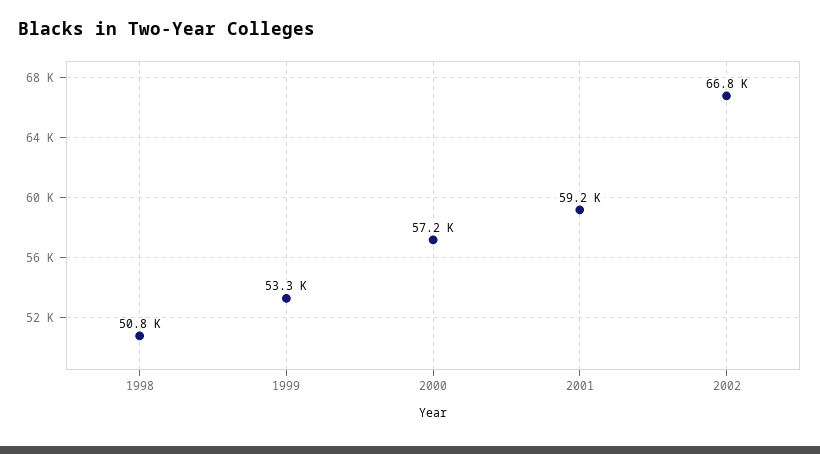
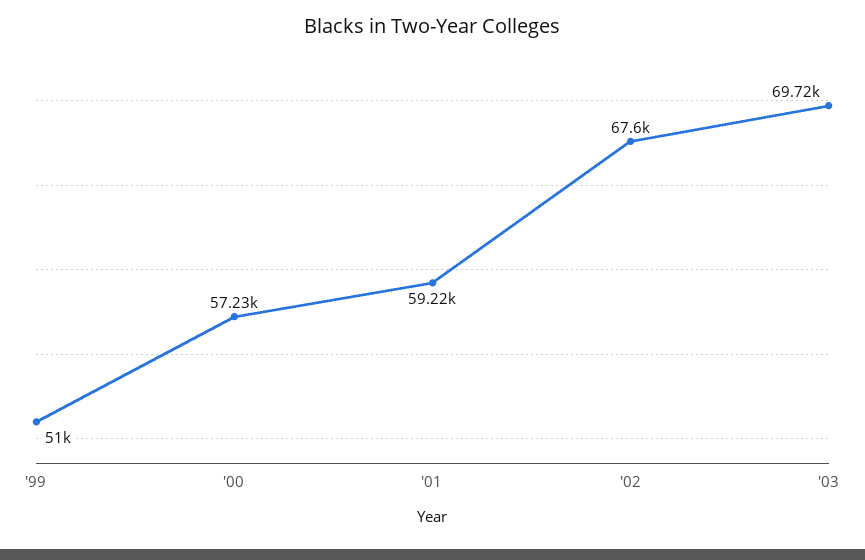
1998: 50800 -> none
1999: 53300 -> 51000
2002: 66800 -> 67600
'03: none -> 69720

